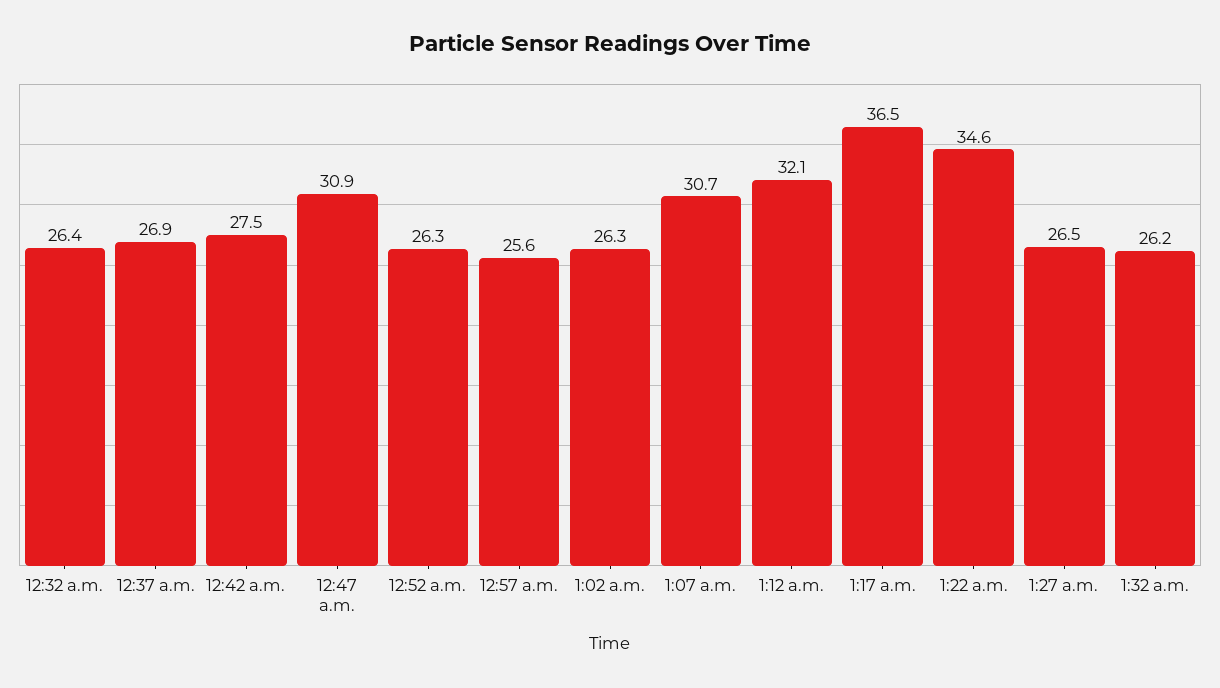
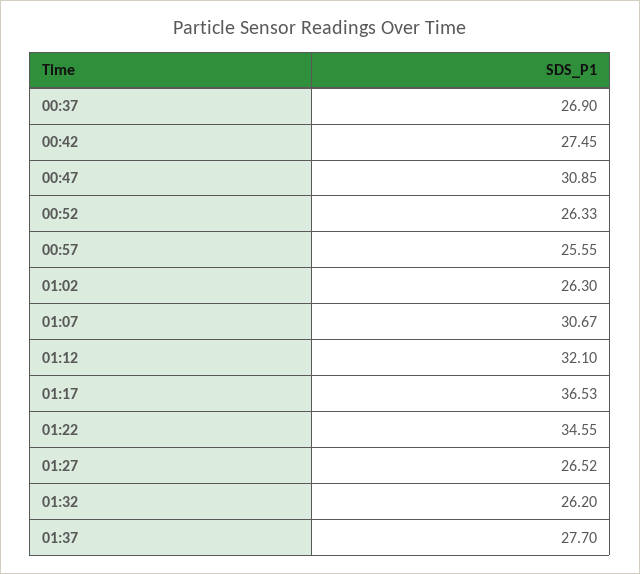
12:32 a.m.: 26.4 -> none
01:37: none -> 27.7

